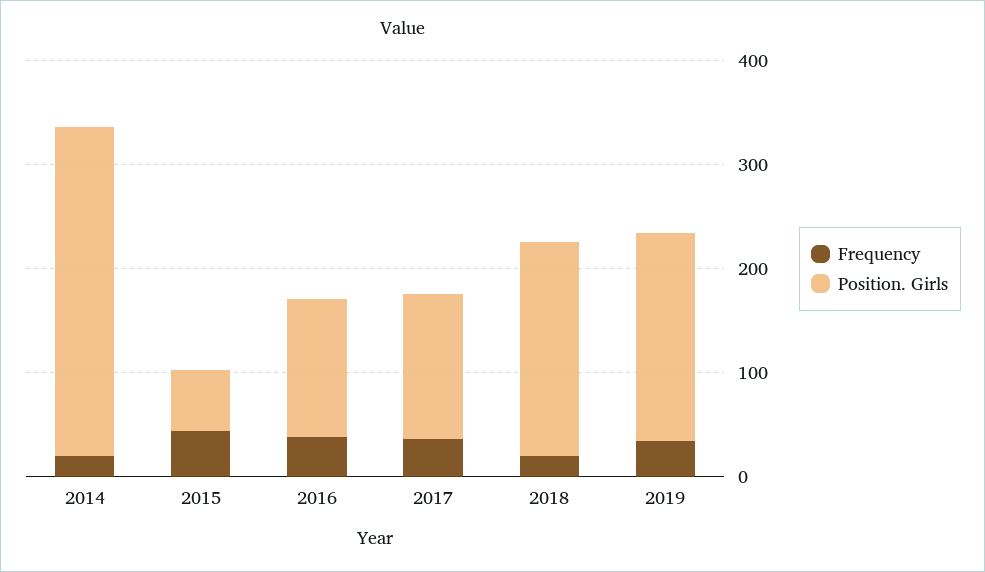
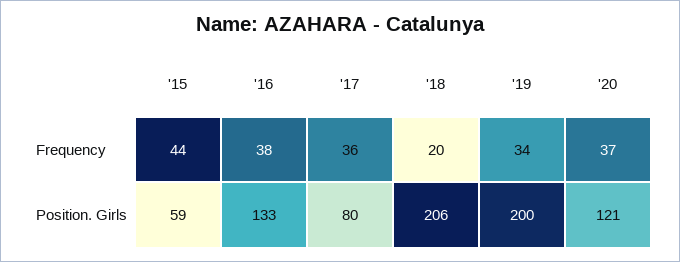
Frequency, 2014: 20 -> none
Position. Girls, 2014: 320 -> none
Position. Girls, 2017: 140 -> 80
Frequency, '20: none -> 37
Position. Girls, '20: none -> 121

